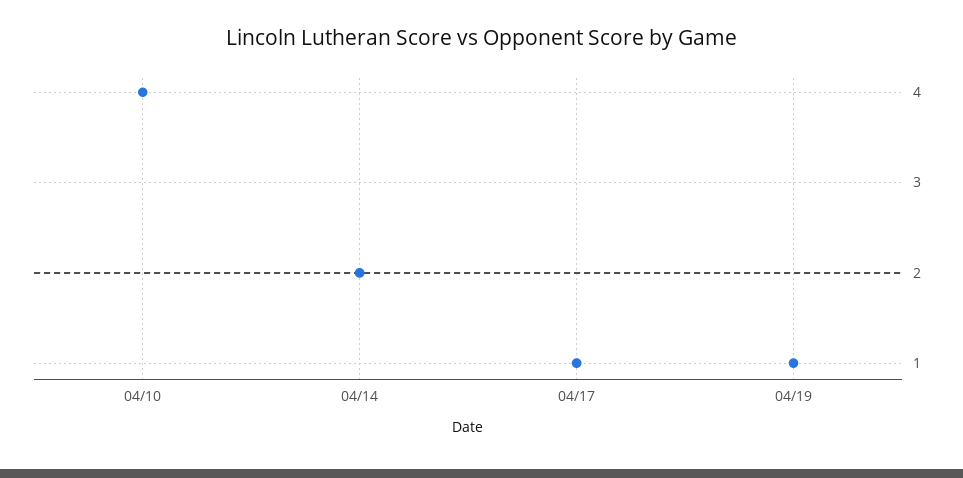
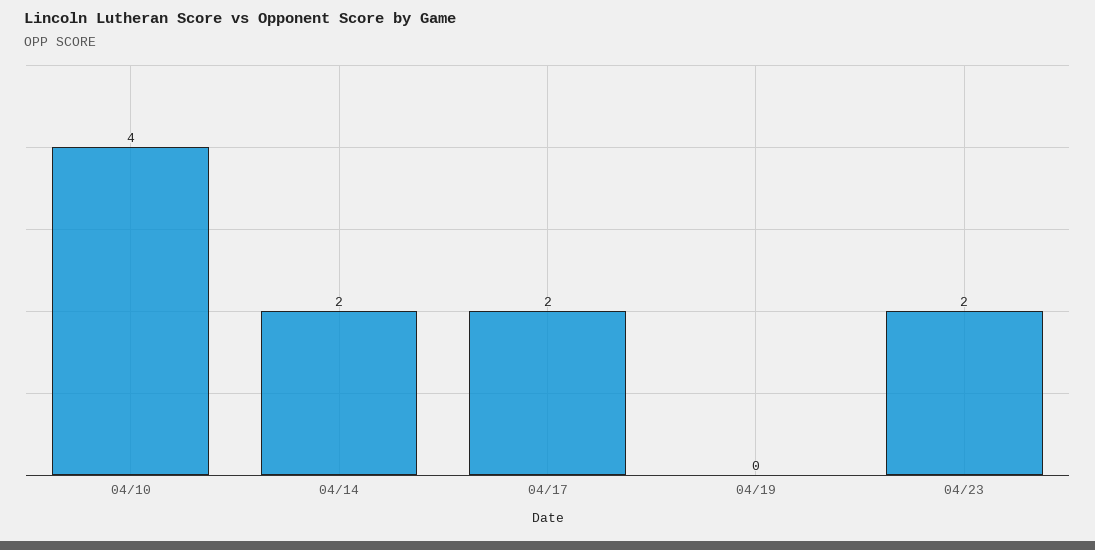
04/17: 1 -> 2
04/19: 1 -> 0
04/23: none -> 2

